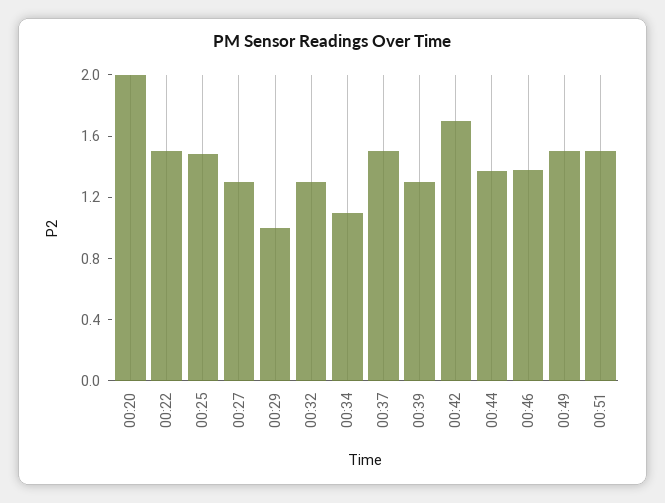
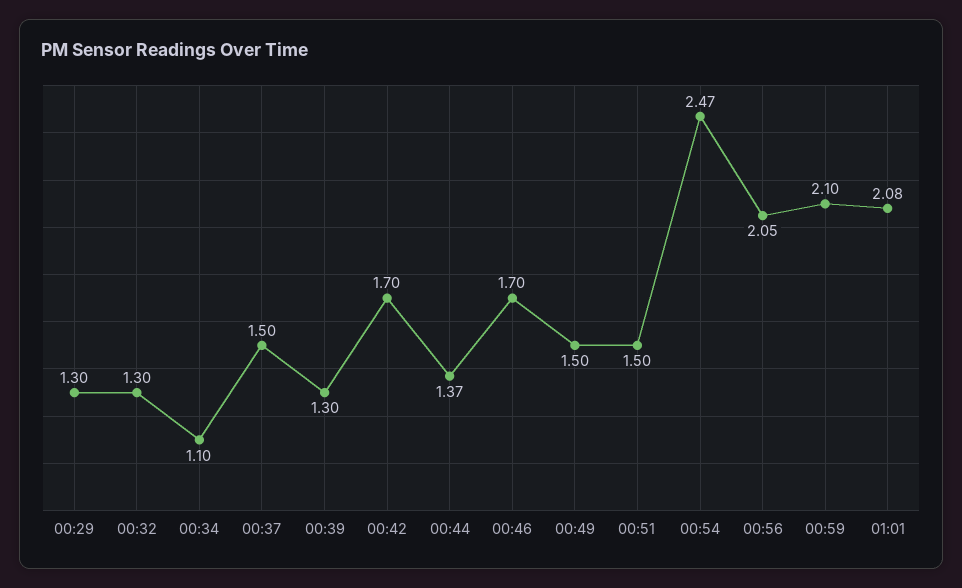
00:20: 2 -> none
00:22: 1.5 -> none
00:25: 1.5 -> none
00:27: 1.3 -> none
00:29: 1 -> 1.3
00:46: 1.4 -> 1.7
00:54: none -> 2.47
00:56: none -> 2.05
00:59: none -> 2.1
01:01: none -> 2.08

